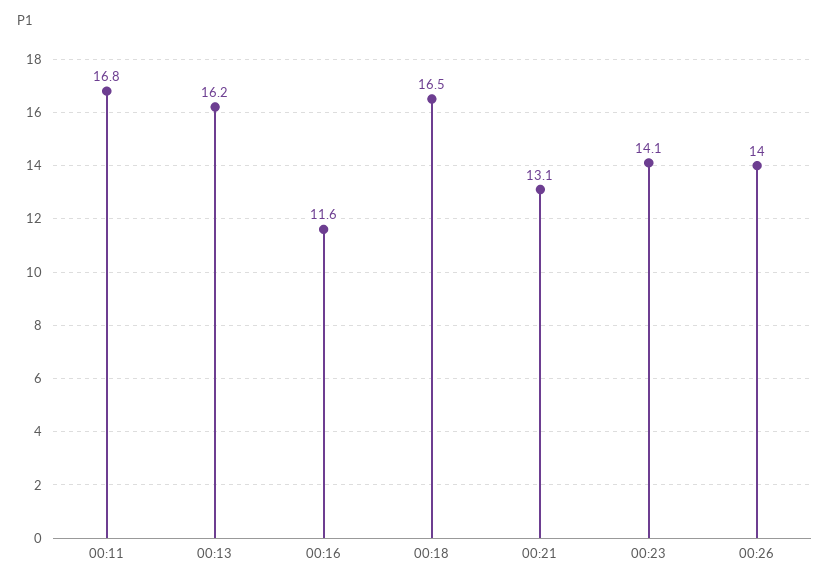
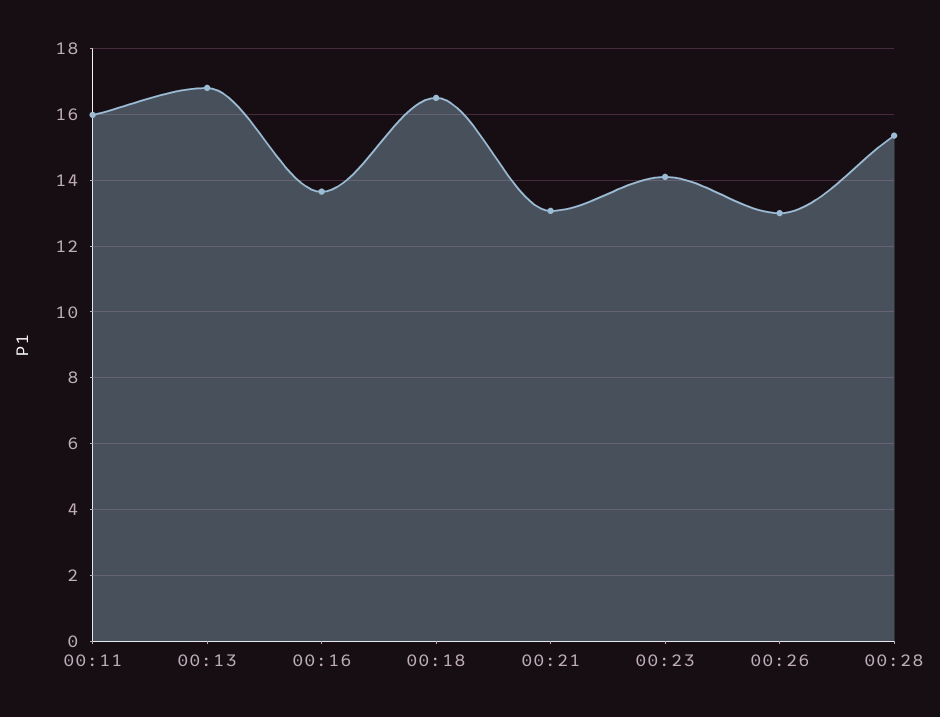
00:11: 16.8 -> 16
00:13: 16.2 -> 16.8
00:16: 11.6 -> 13.6
00:26: 14 -> 13
00:28: none -> 15.4

